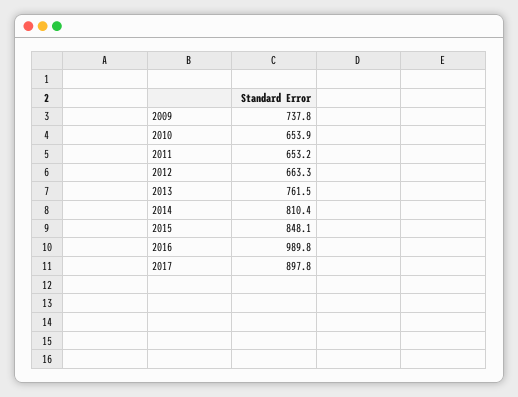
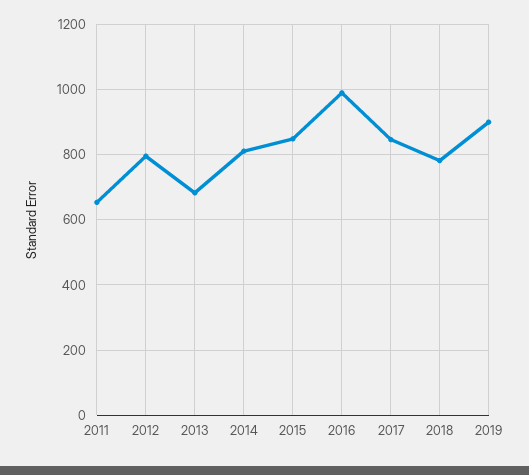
2009: 737.8 -> none
2010: 653.9 -> none
2012: 663.3 -> 800
2013: 761.5 -> 680
2017: 897.8 -> 840
2018: none -> 780
2019: none -> 900

